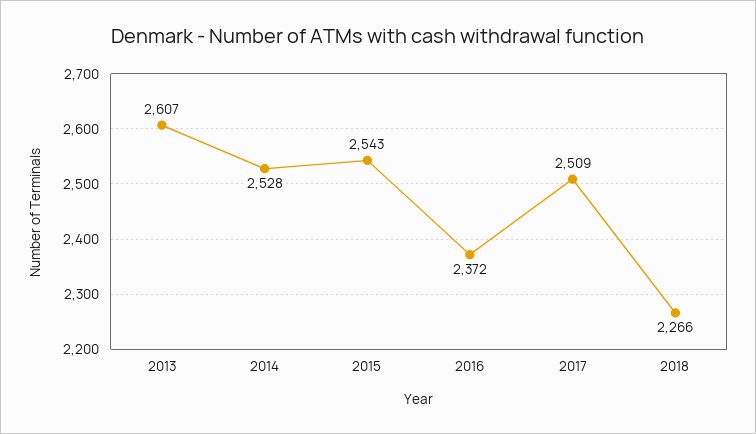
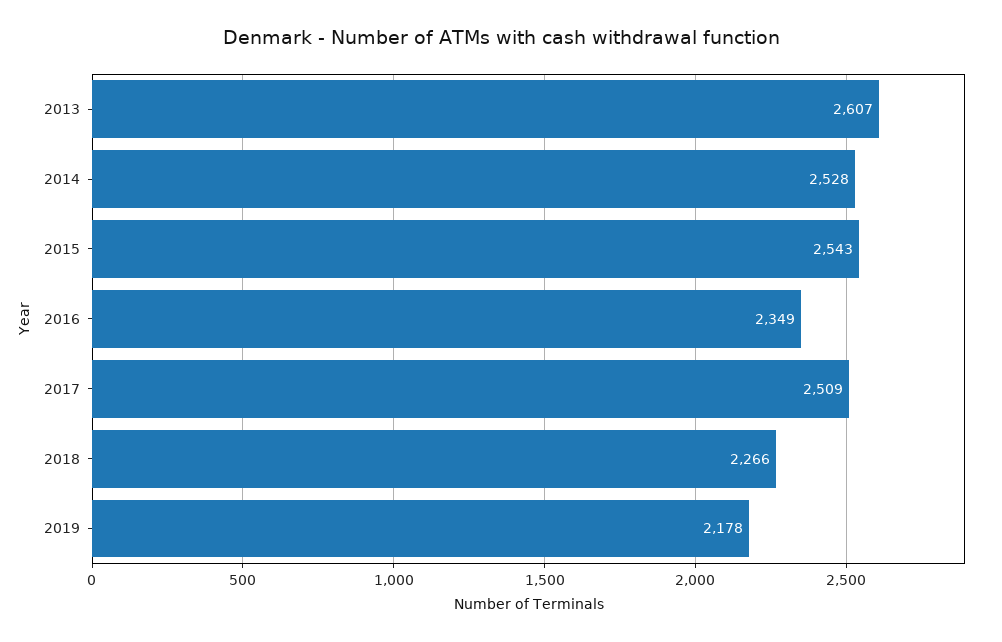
2016: 2372 -> 2349
2019: none -> 2178

